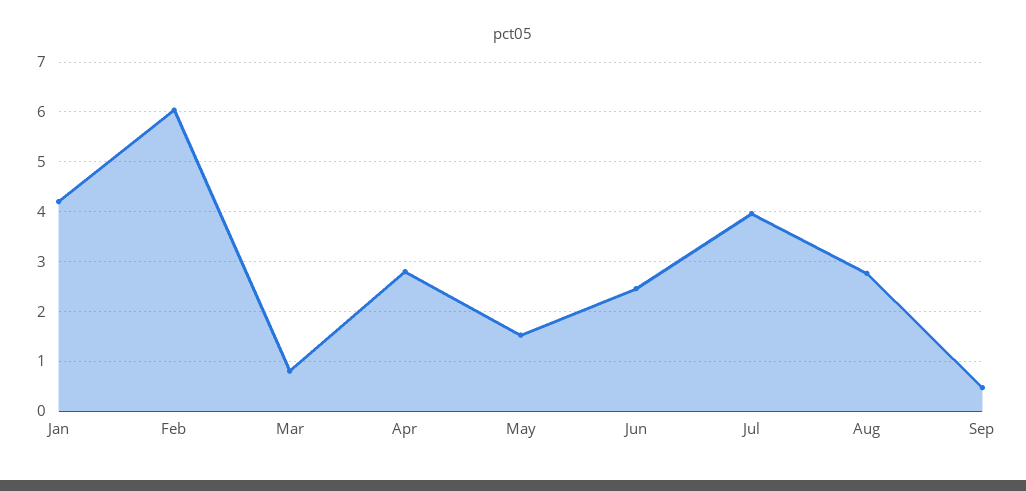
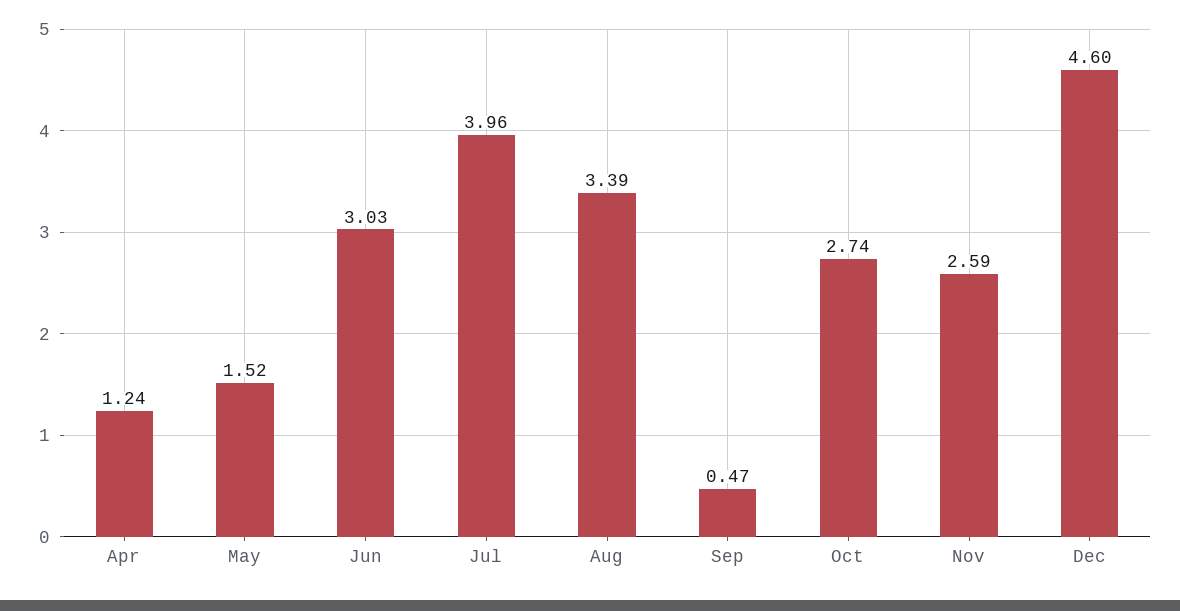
Jan: 4.2 -> none
Feb: 6 -> none
Mar: 0.8 -> none
Apr: 2.8 -> 1.24
Jun: 2.4 -> 3.03
Aug: 2.8 -> 3.39
Oct: none -> 2.74
Nov: none -> 2.59
Dec: none -> 4.6

